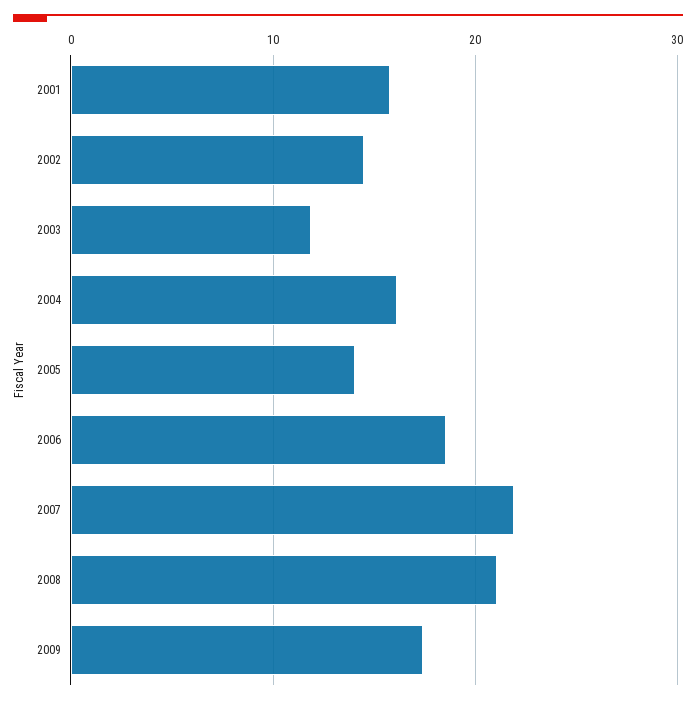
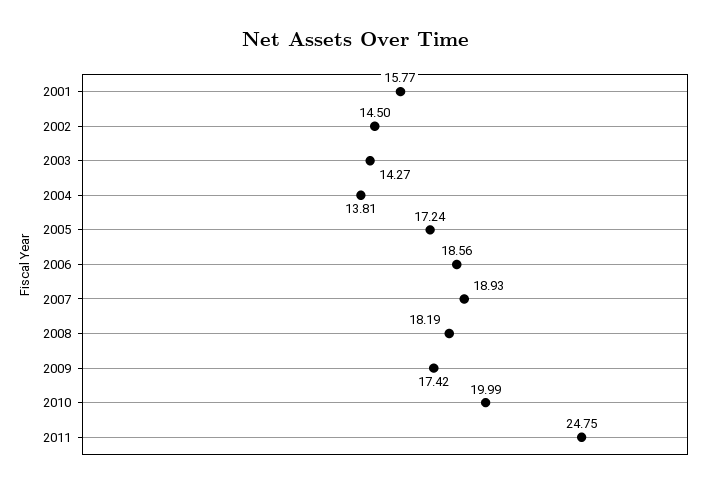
2003: 12 -> 14.27
2004: 16 -> 13.81
2005: 14 -> 17.24
2007: 22 -> 18.93
2008: 21 -> 18.19
2010: none -> 19.99
2011: none -> 24.75

